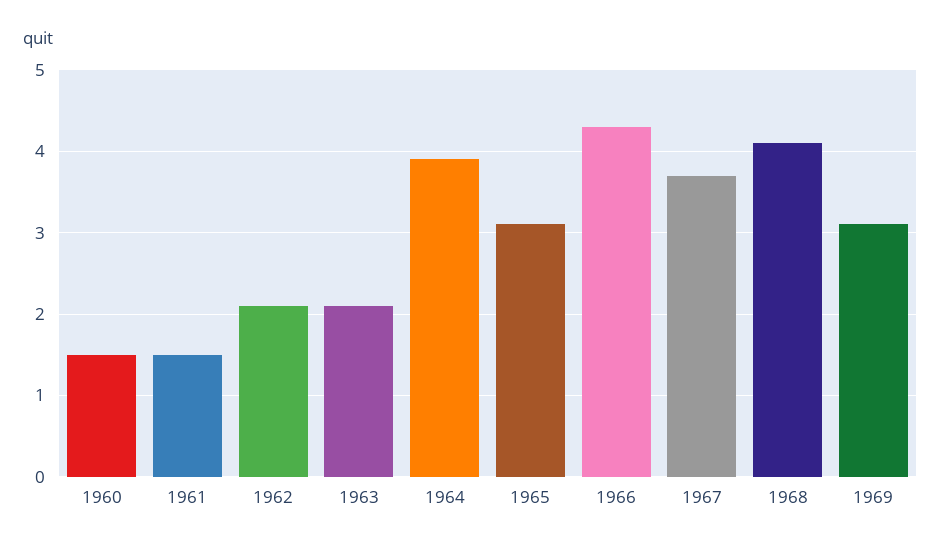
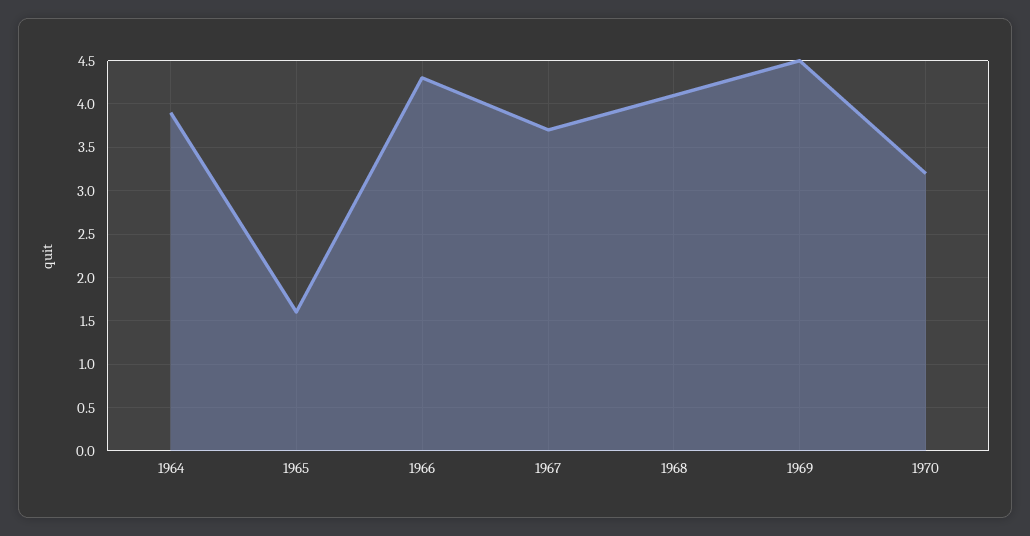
1960: 1.5 -> none
1961: 1.5 -> none
1962: 2.1 -> none
1963: 2.1 -> none
1965: 3.1 -> 1.6
1969: 3.1 -> 4.5
1970: none -> 3.2

